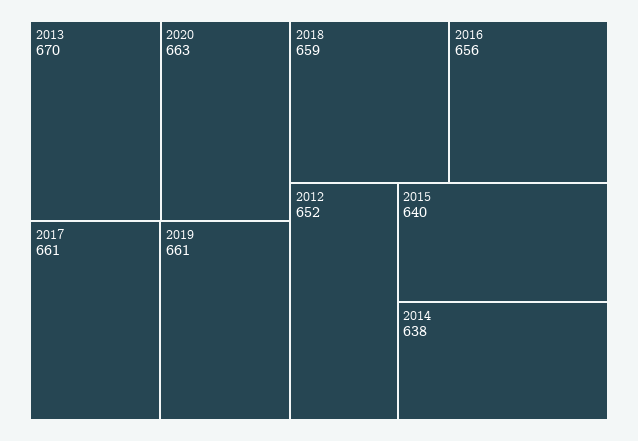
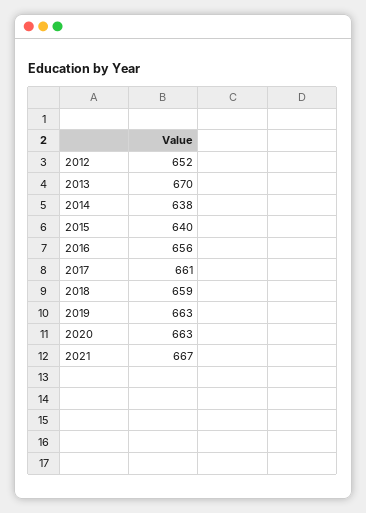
2019: 661 -> 663
2021: none -> 667

